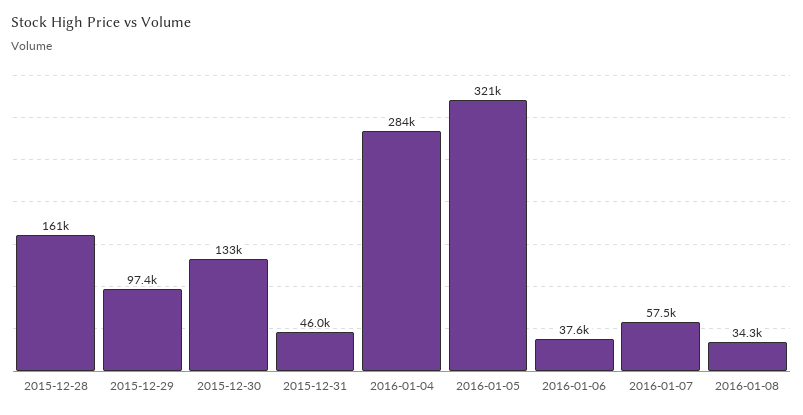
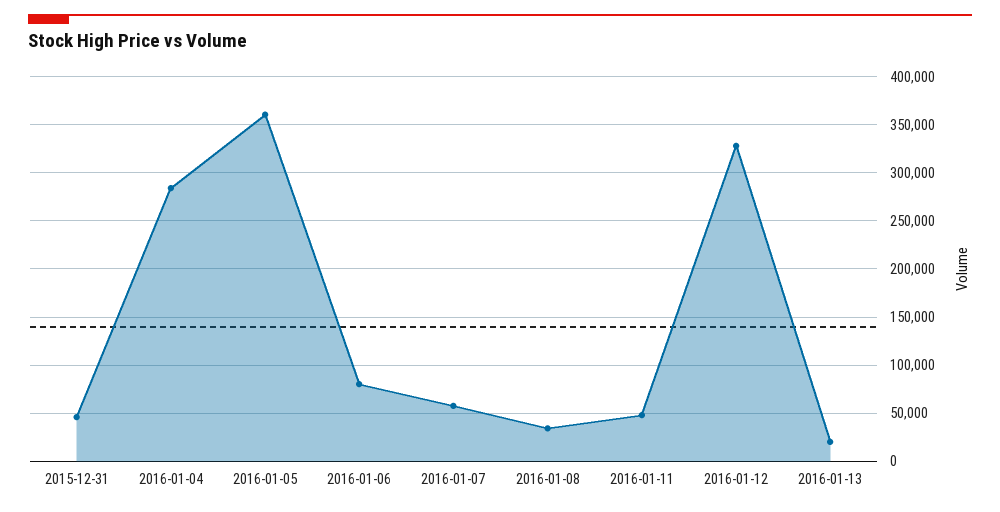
2015-12-28: 161000 -> none
2015-12-29: 97400 -> none
2015-12-30: 133000 -> none
2016-01-05: 321000 -> 360000
2016-01-06: 37600 -> 80000
2016-01-11: none -> 50000
2016-01-12: none -> 330000
2016-01-13: none -> 20000

